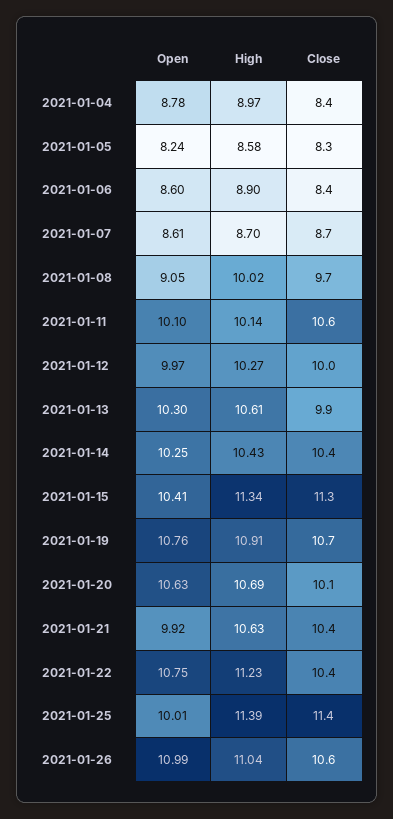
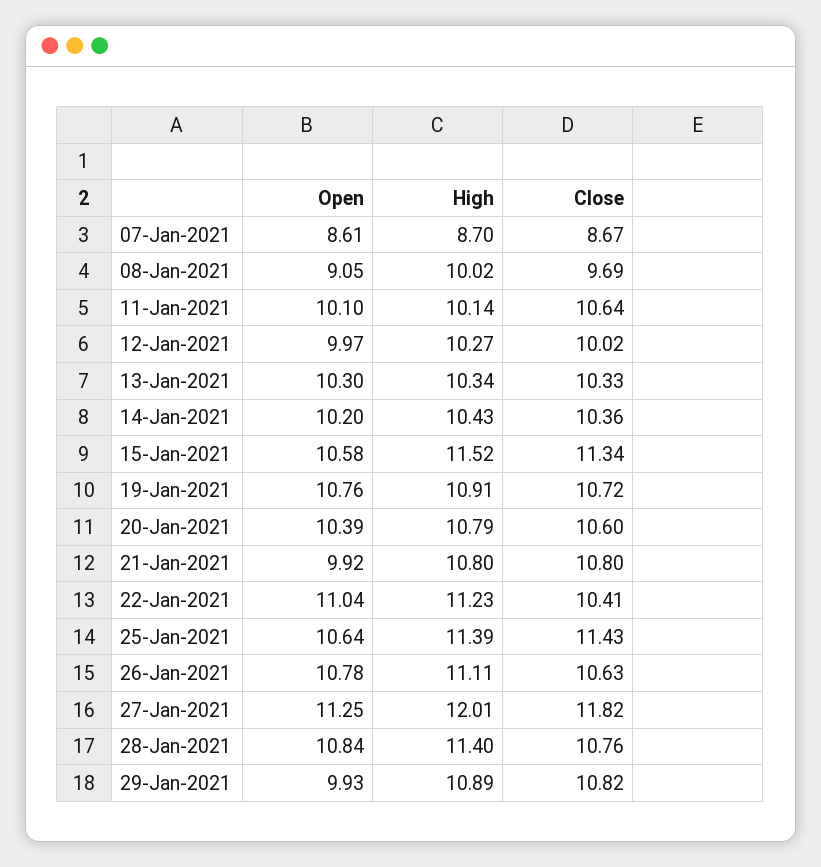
Open, 2021-01-04: 8.78 -> none
High, 2021-01-04: 8.97 -> none
Close, 2021-01-04: 8.4 -> none
Open, 2021-01-05: 8.24 -> none
High, 2021-01-05: 8.58 -> none
Close, 2021-01-05: 8.3 -> none
Open, 2021-01-06: 8.6 -> none
High, 2021-01-06: 8.9 -> none
Close, 2021-01-06: 8.4 -> none
High, 2021-01-13: 10.61 -> 10.34
Close, 2021-01-13: 9.9 -> 10.33
Open, 2021-01-14: 10.25 -> 10.2
Open, 2021-01-15: 10.41 -> 10.58
High, 2021-01-15: 11.34 -> 11.52
Open, 2021-01-20: 10.63 -> 10.39
High, 2021-01-20: 10.69 -> 10.79
Close, 2021-01-20: 10.1 -> 10.6
High, 2021-01-21: 10.63 -> 10.8
Close, 2021-01-21: 10.4 -> 10.8
Open, 2021-01-22: 10.75 -> 11.04
Open, 2021-01-25: 10.01 -> 10.64
Open, 2021-01-26: 10.99 -> 10.78
High, 2021-01-26: 11.04 -> 11.11
Open, 27-Jan-2021: none -> 11.25
High, 27-Jan-2021: none -> 12.01
Close, 27-Jan-2021: none -> 11.82
Open, 28-Jan-2021: none -> 10.84
High, 28-Jan-2021: none -> 11.4
Close, 28-Jan-2021: none -> 10.76
Open, 29-Jan-2021: none -> 9.93
High, 29-Jan-2021: none -> 10.89
Close, 29-Jan-2021: none -> 10.82

